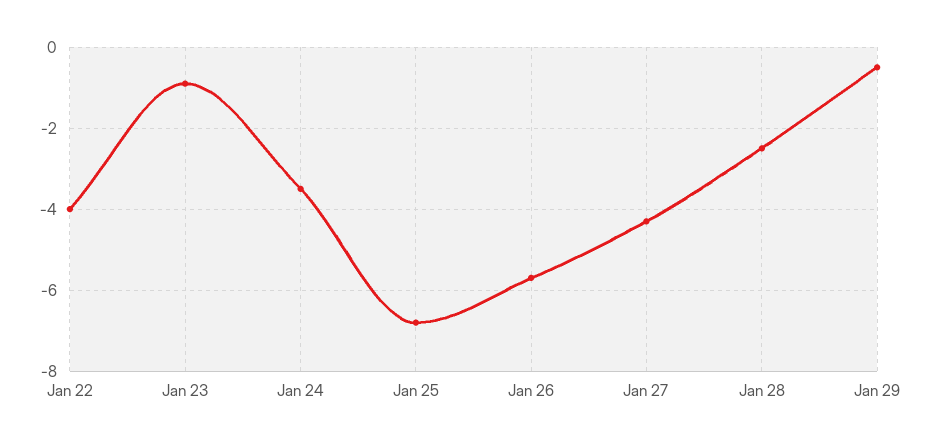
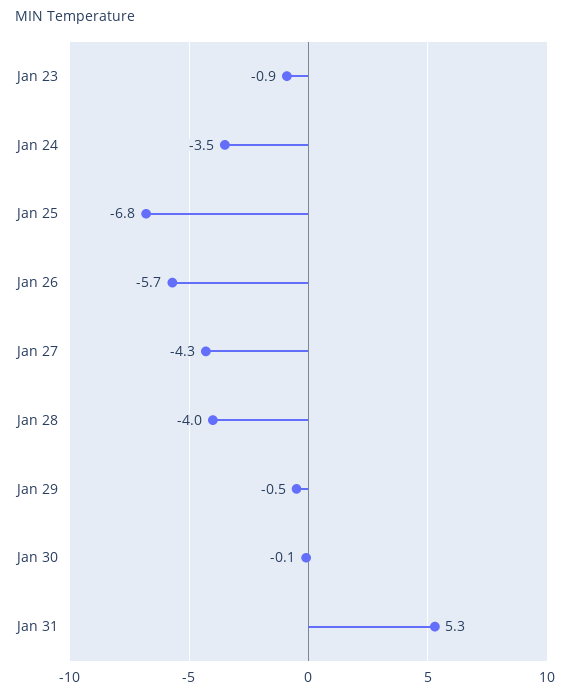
Jan 22: -4 -> none
Jan 28: -2.5 -> -4
Jan 30: none -> -0.1
Jan 31: none -> 5.3

